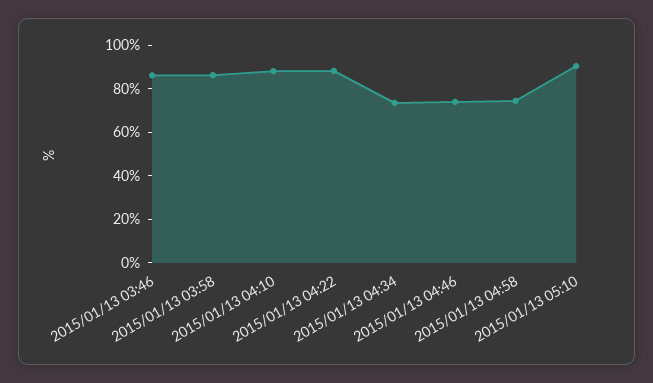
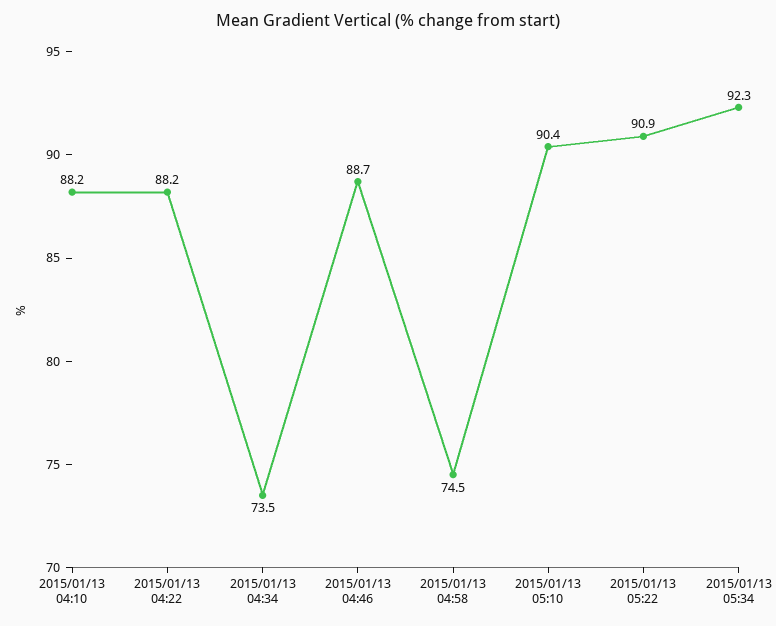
2015/01/13 03:46: 85 -> none
2015/01/13 03:58: 85 -> none
2015/01/13 04:46: 75 -> 88.7
2015/01/13 05:22: none -> 90.9
2015/01/13 05:34: none -> 92.3

